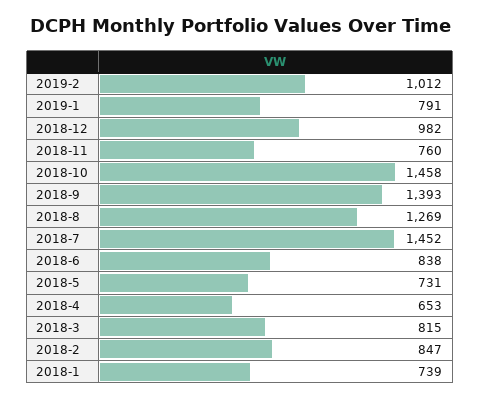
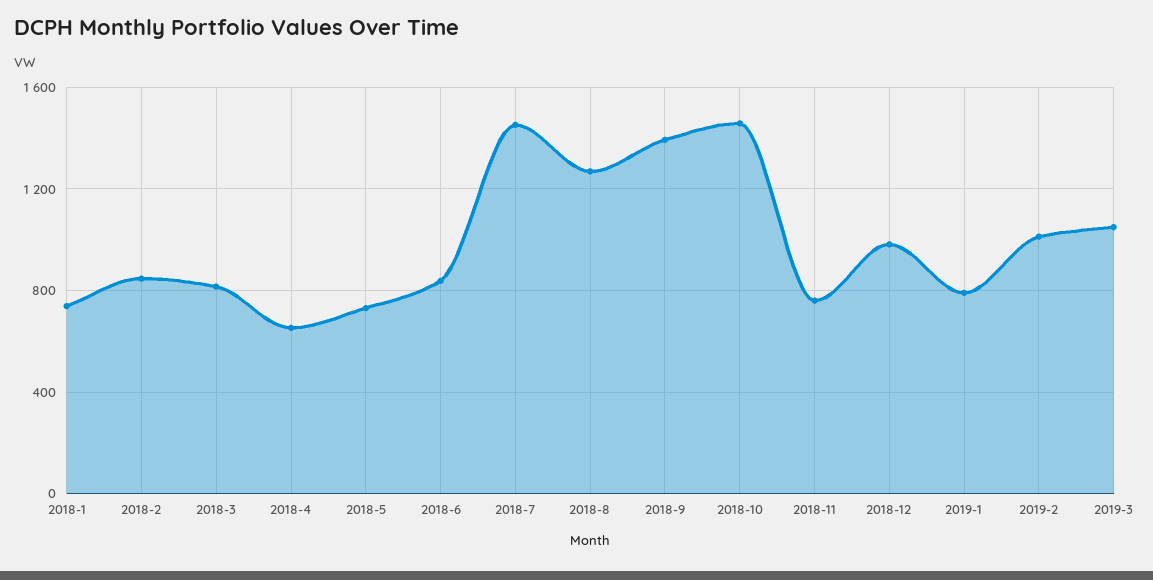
2019-3: none -> 1050

